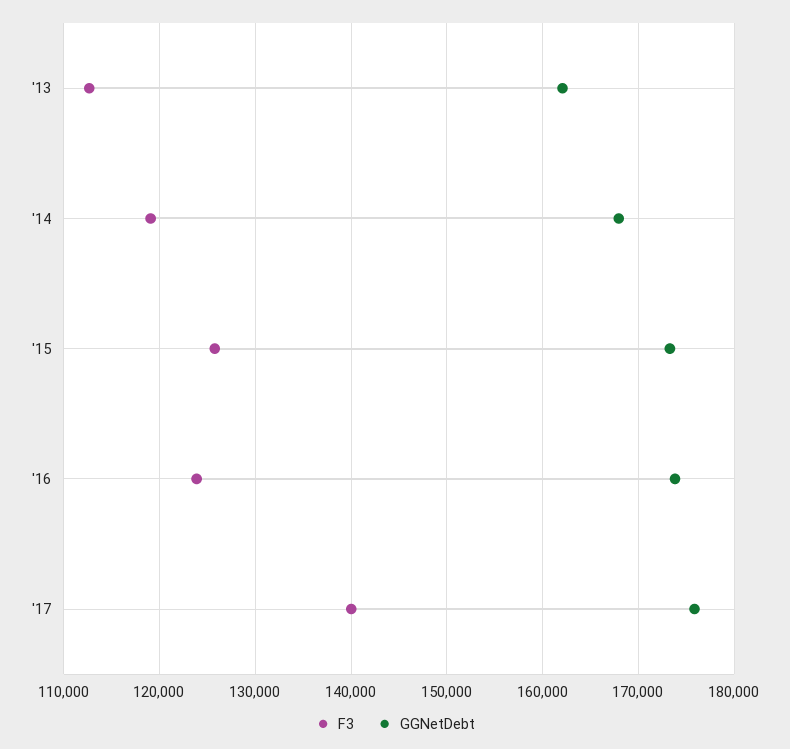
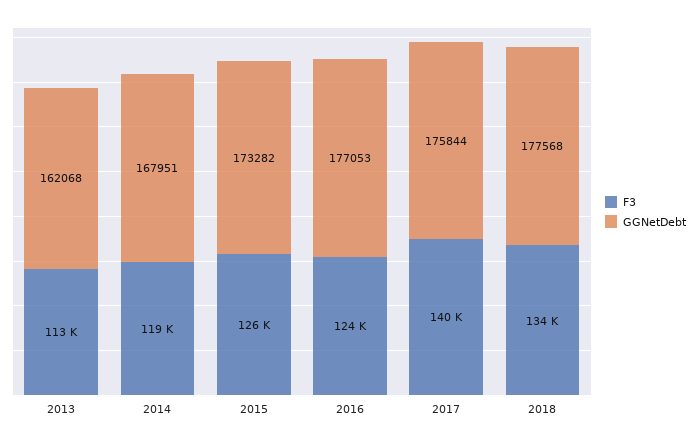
GGNetDebt, '16: 174000 -> 177053
F3, 2018: none -> 134000
GGNetDebt, 2018: none -> 177568

